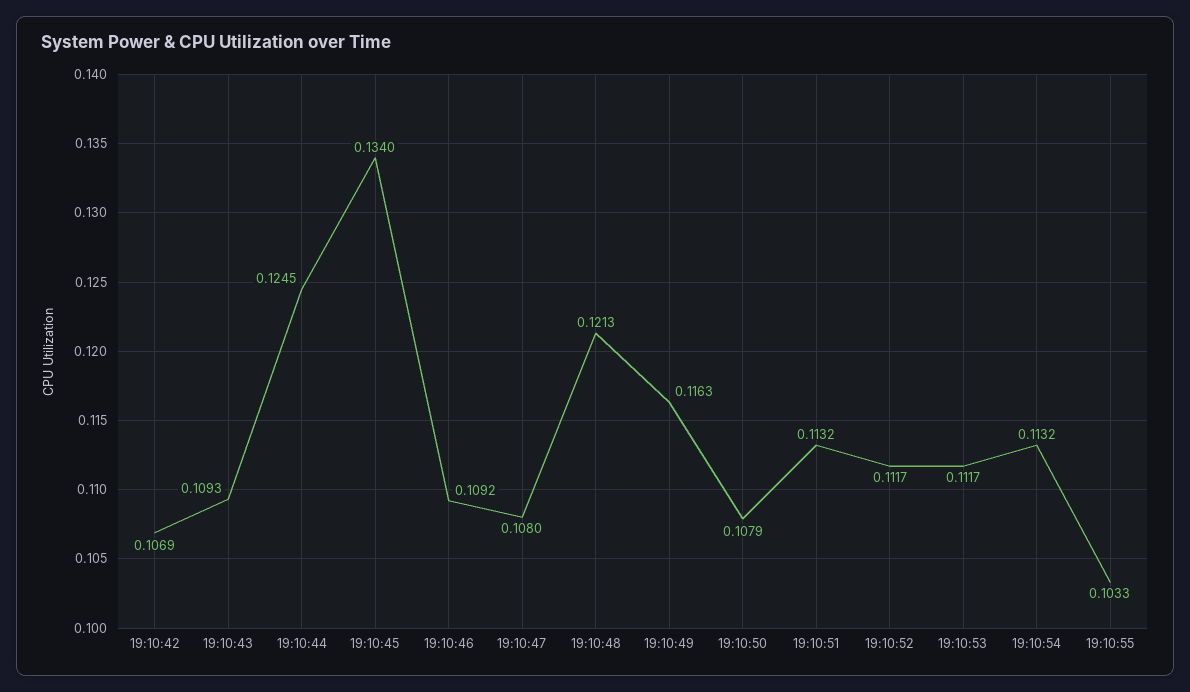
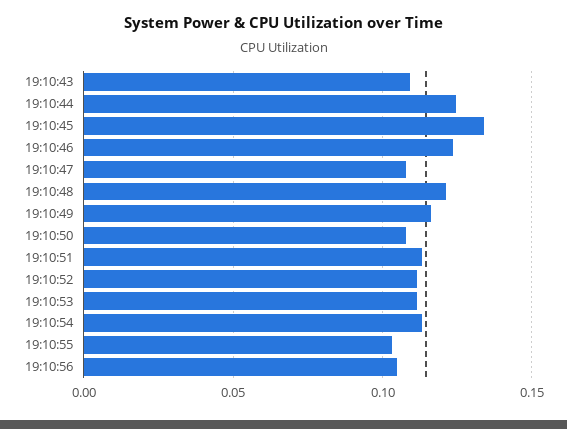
19:10:42: 0.1069 -> none
19:10:46: 0.1092 -> 0.125
19:10:56: none -> 0.105

